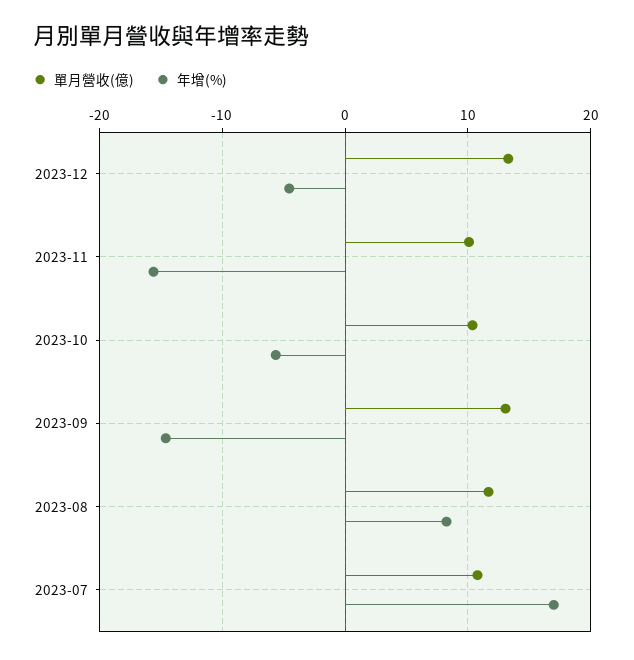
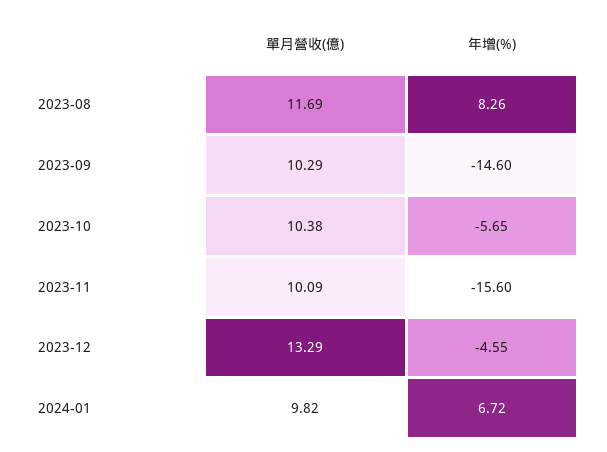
單月營收(億), 2023-09: 13 -> 10.29
單月營收(億), 2023-07: 11 -> none
年增(%), 2023-07: 17 -> none
單月營收(億), 2024-01: none -> 9.82
年增(%), 2024-01: none -> 6.72

